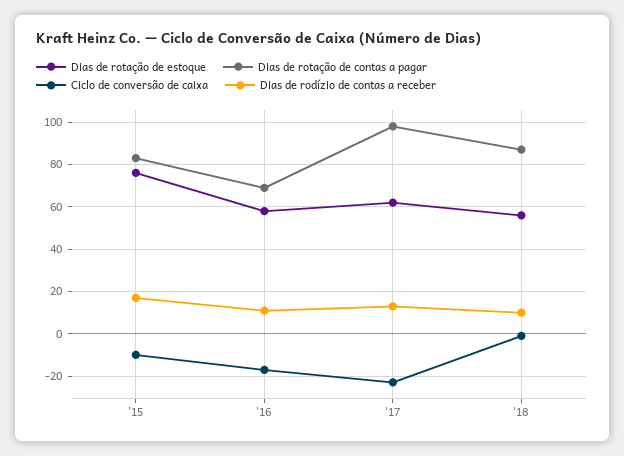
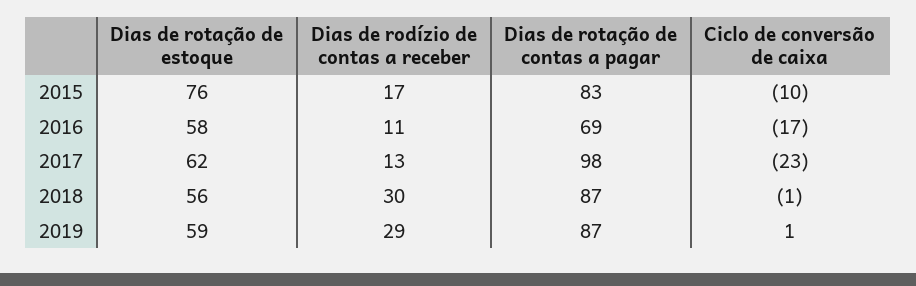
Dias de rodízio de contas a receber, '18: 10 -> 30
Dias de rotação de estoque, 2019: none -> 59
Dias de rodízio de contas a receber, 2019: none -> 29
Dias de rotação de contas a pagar, 2019: none -> 87
Ciclo de conversão de caixa, 2019: none -> 1

